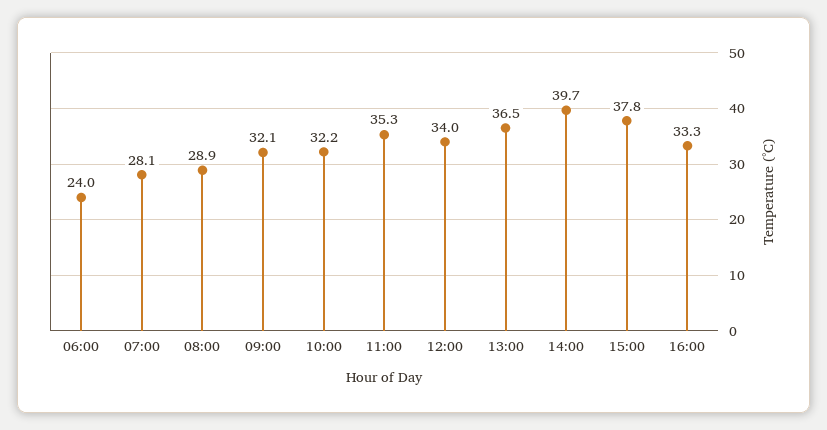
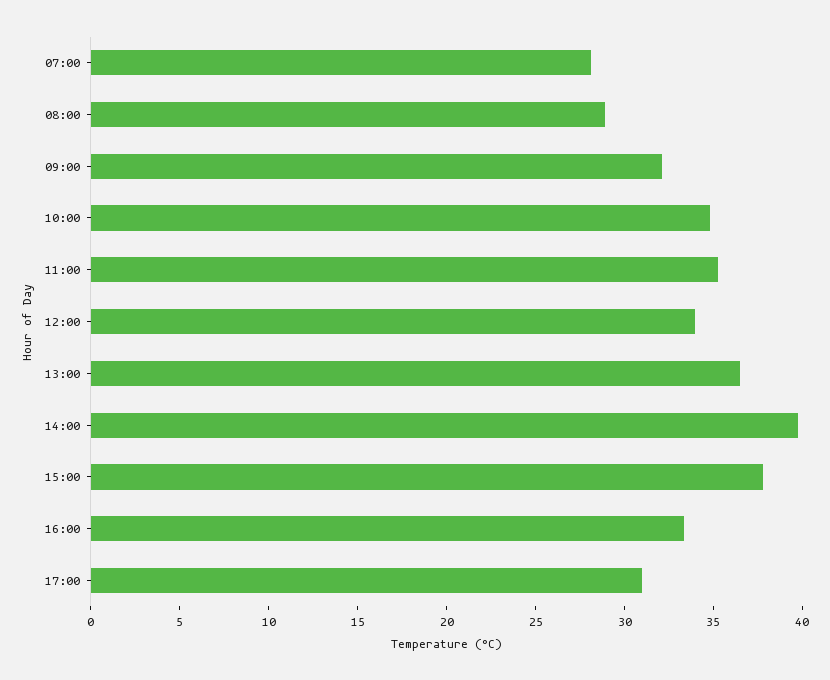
06:00: 24 -> none
10:00: 32.2 -> 35
17:00: none -> 31

